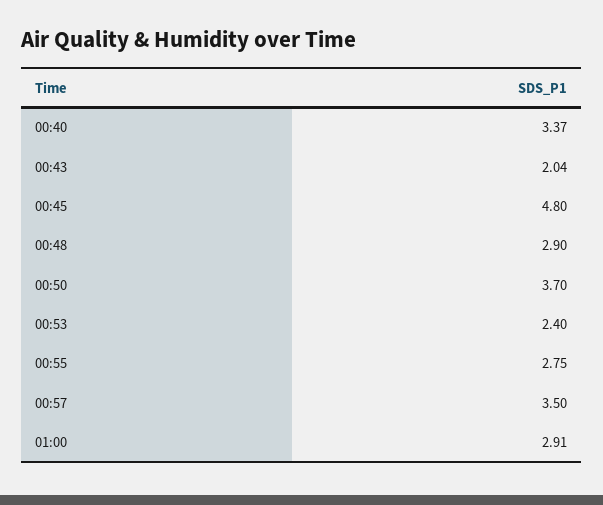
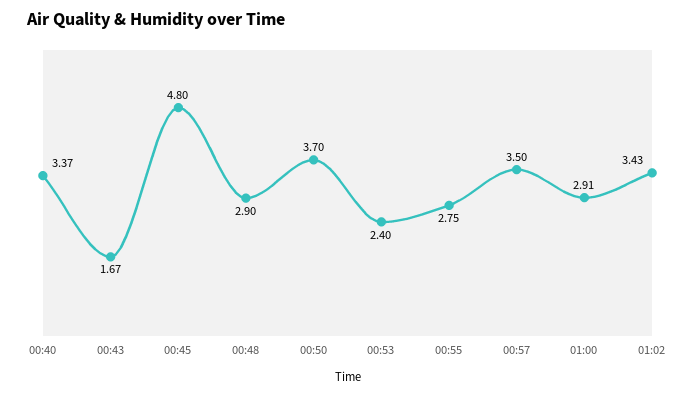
00:43: 2.04 -> 1.67
01:02: none -> 3.43

